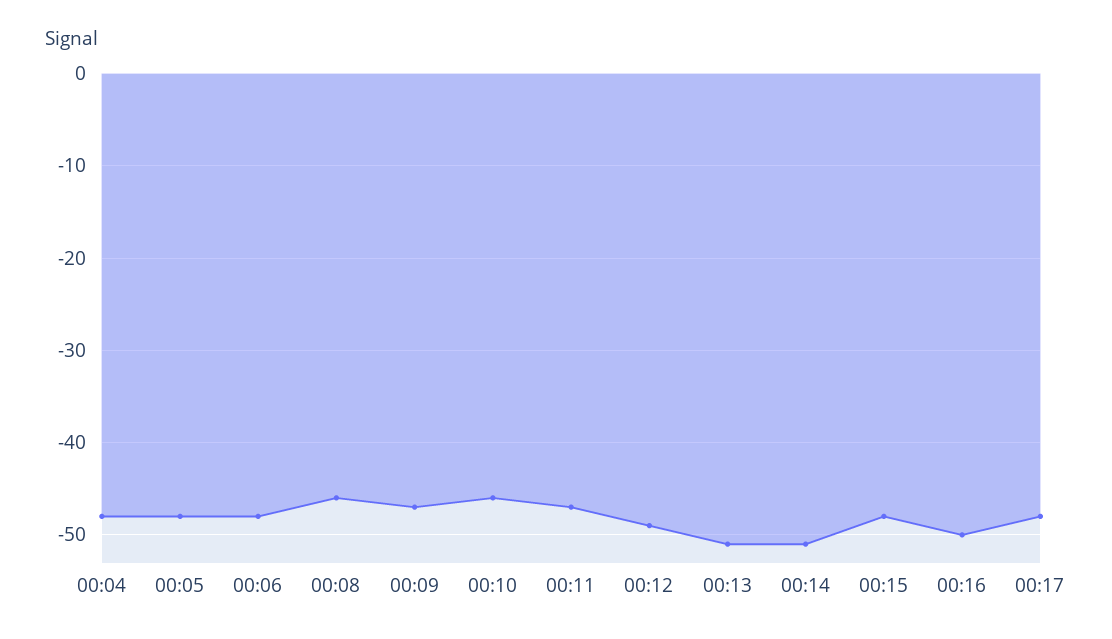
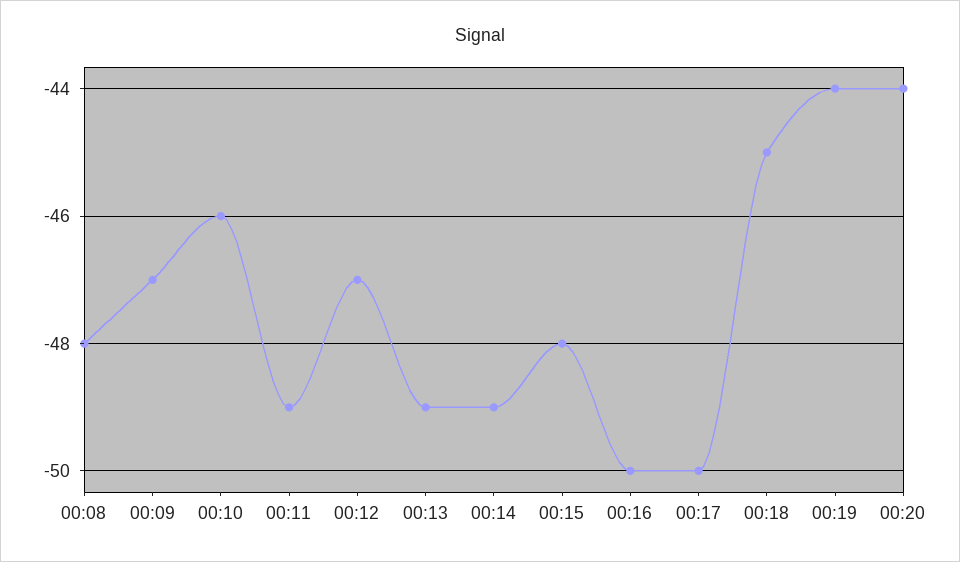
00:04: -48 -> none
00:05: -48 -> none
00:06: -48 -> none
00:08: -46 -> -48
00:11: -47 -> -49
00:12: -49 -> -47
00:13: -51 -> -49
00:14: -51 -> -49
00:17: -48 -> -50
00:18: none -> -45
00:19: none -> -44
00:20: none -> -44

